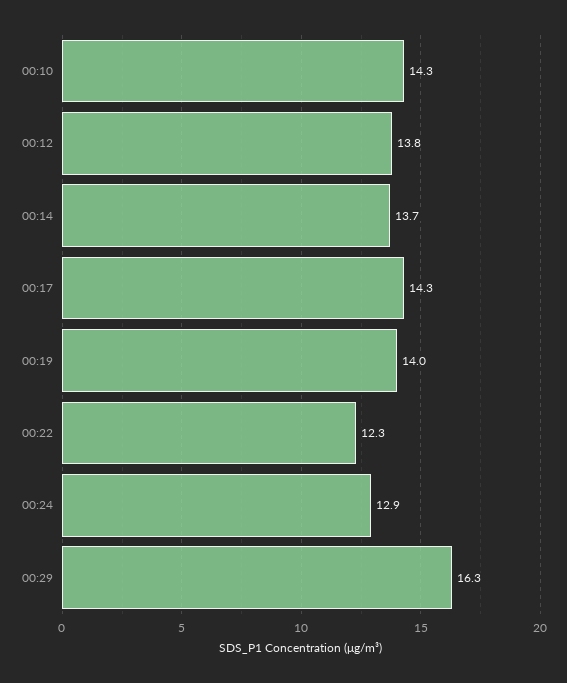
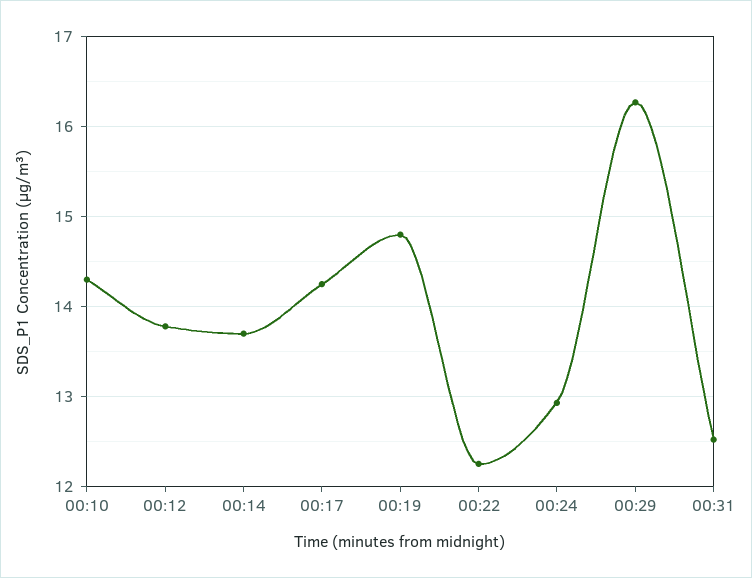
00:19: 14 -> 14.8
00:31: none -> 12.5

